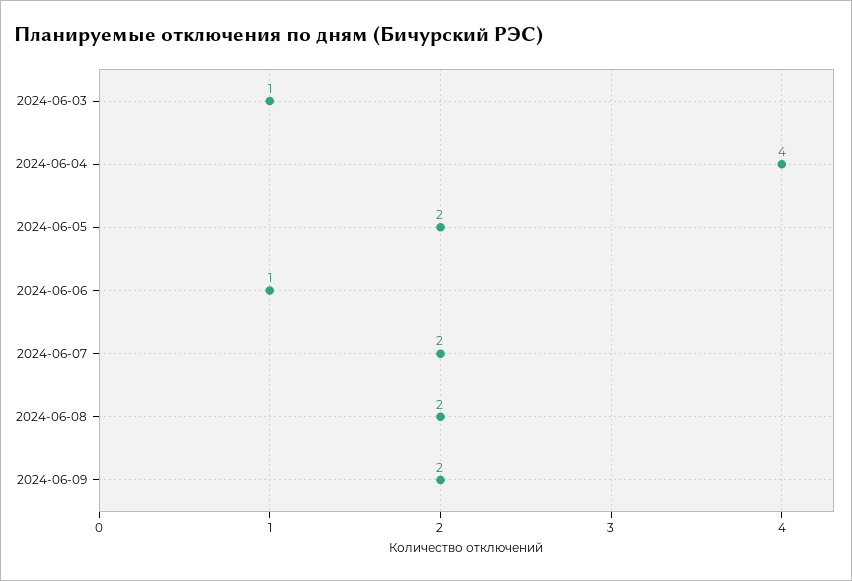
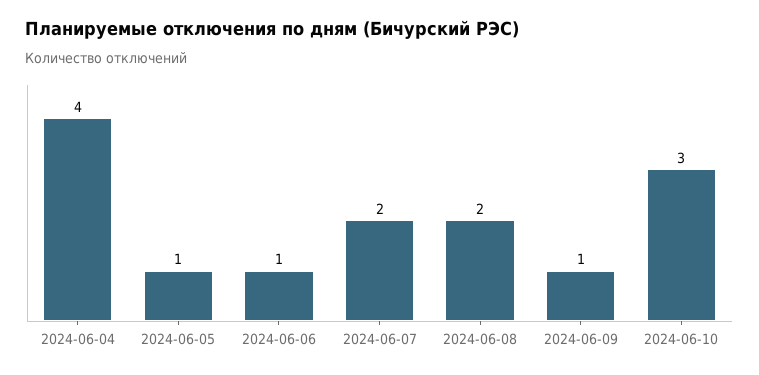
2024-06-03: 1 -> none
2024-06-05: 2 -> 1
2024-06-09: 2 -> 1
2024-06-10: none -> 3

